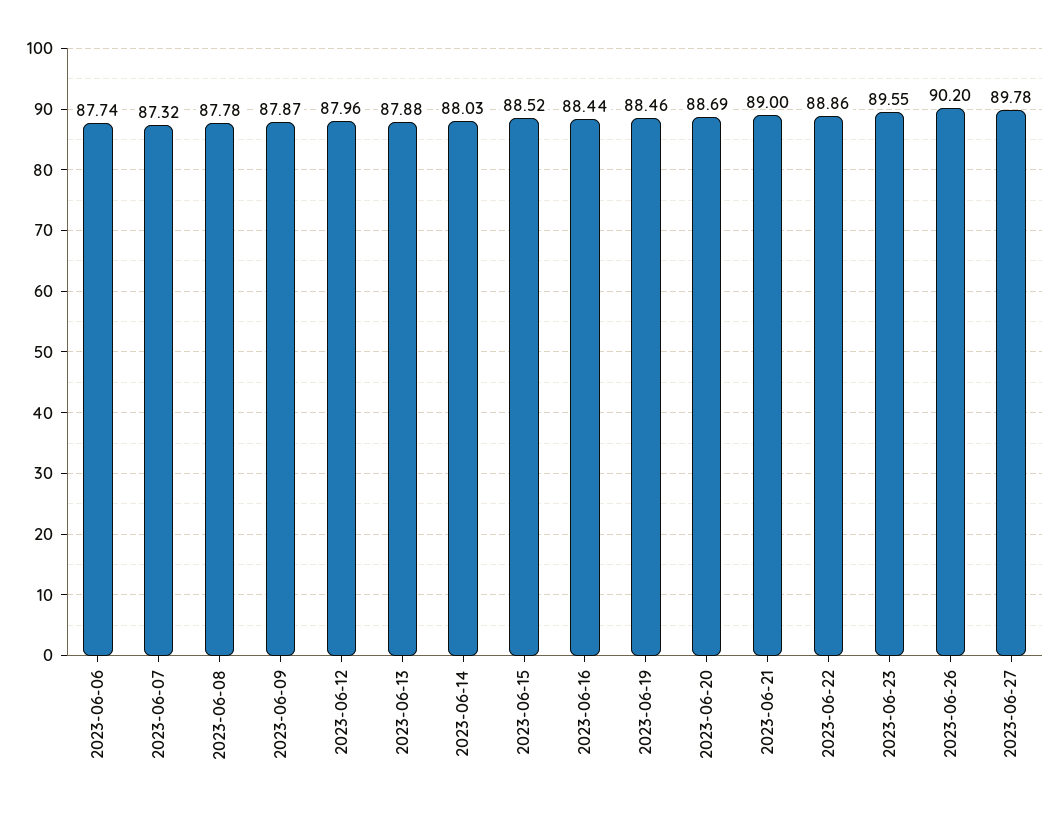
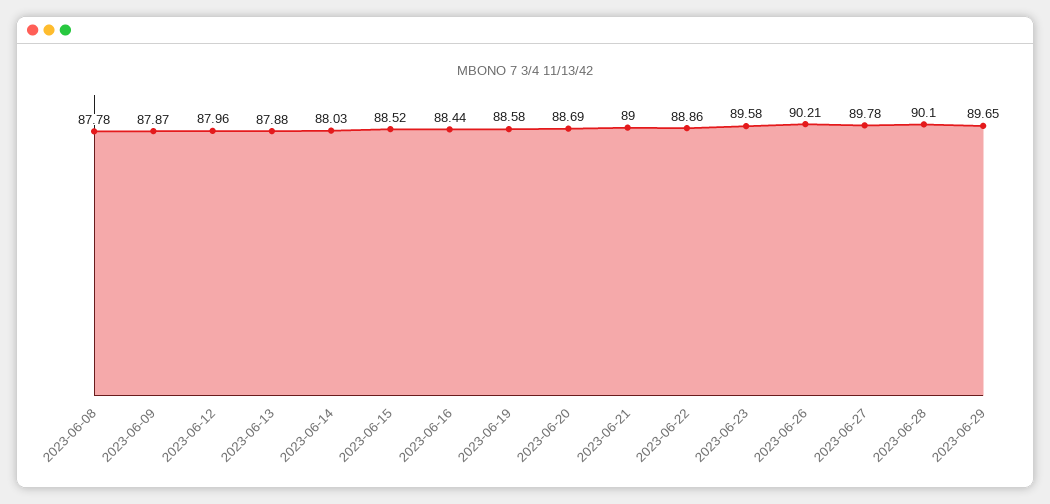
2023-06-06: 87.74 -> none
2023-06-07: 87.32 -> none
2023-06-19: 88.46 -> 88.58
2023-06-23: 89.55 -> 89.58
2023-06-26: 90.2 -> 90.21
2023-06-28: none -> 90.1
2023-06-29: none -> 89.65

